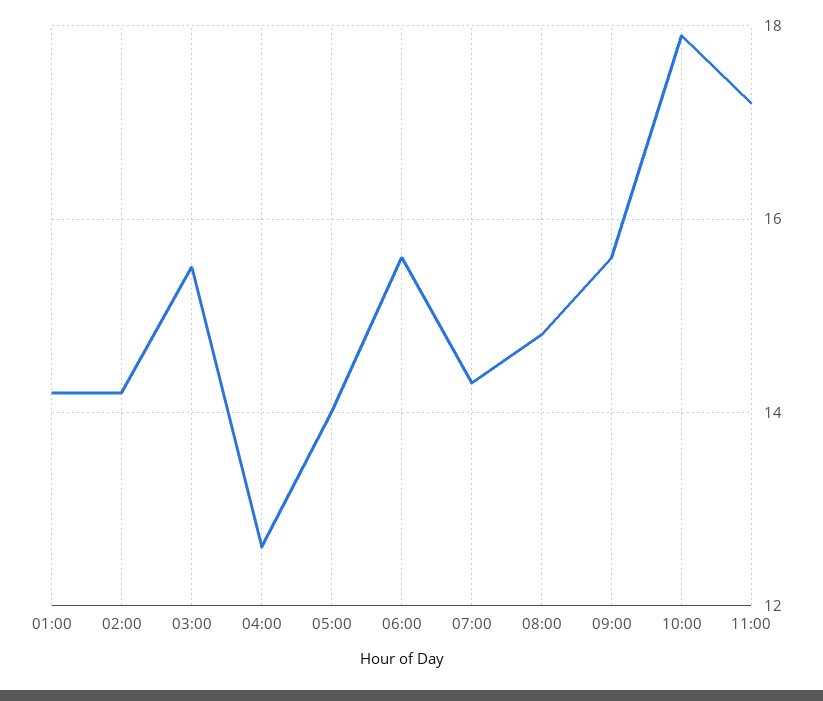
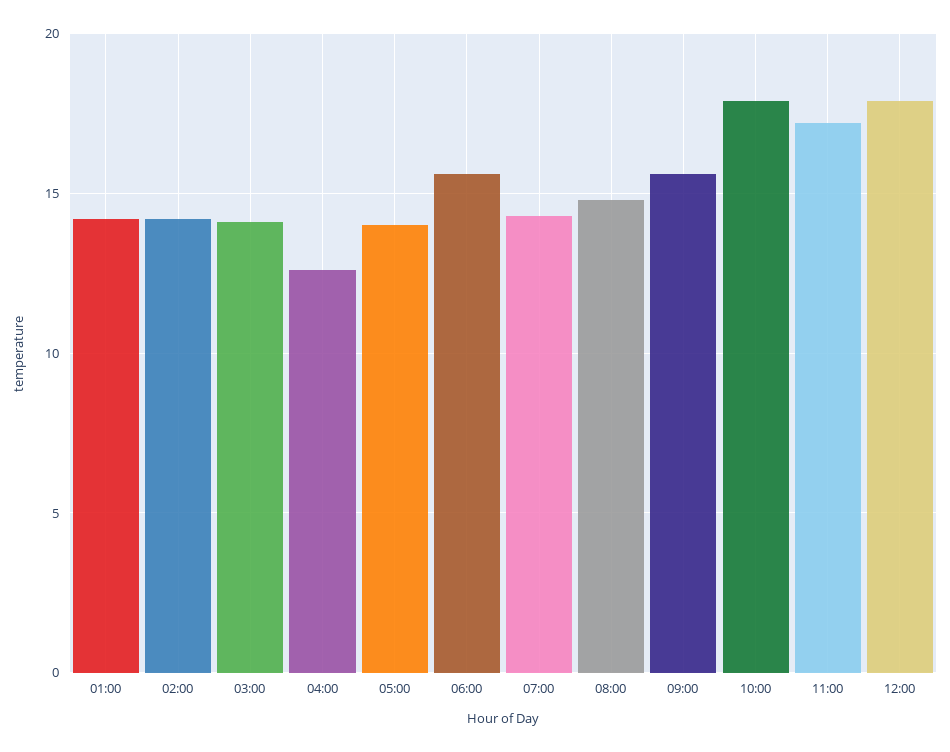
03:00: 15.5 -> 14
12:00: none -> 18

